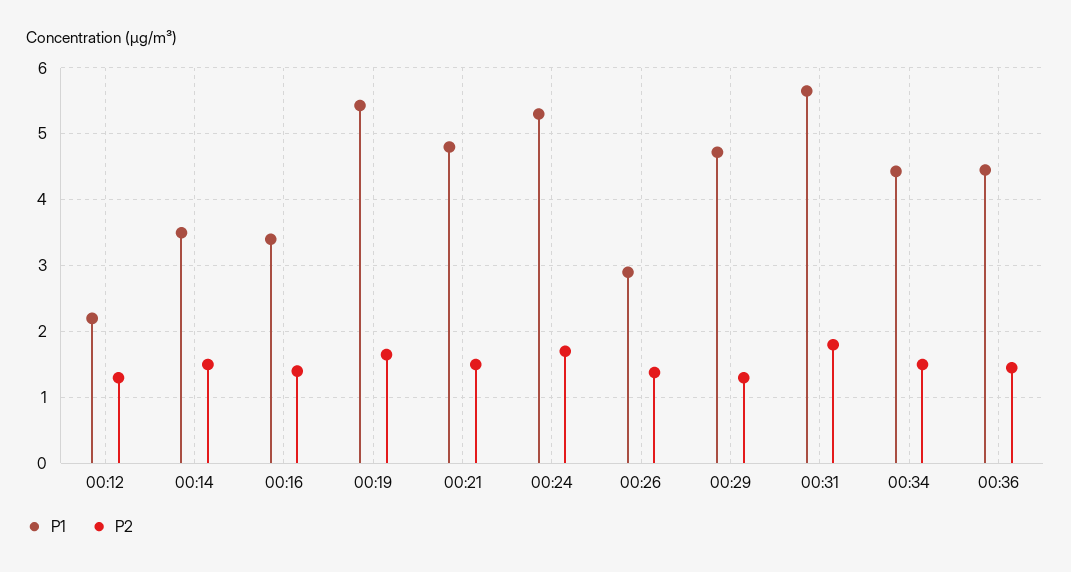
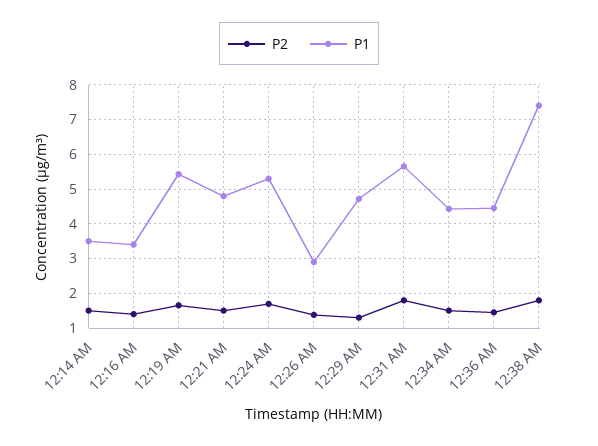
P1, 00:12: 2.2 -> none
P2, 00:12: 1.3 -> none
P2, 12:38 AM: none -> 1.8
P1, 12:38 AM: none -> 7.4

